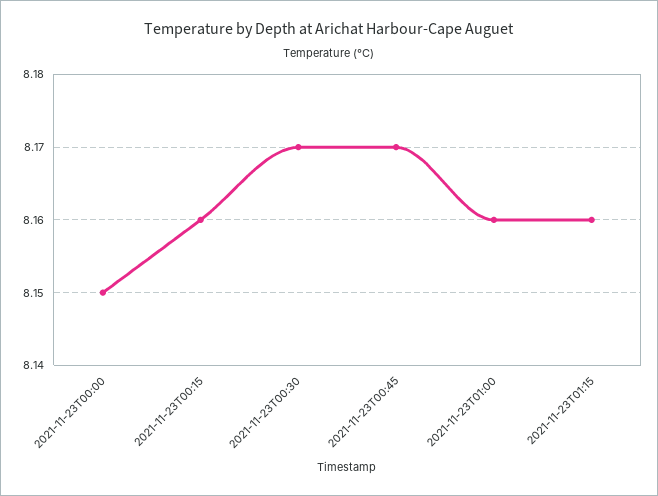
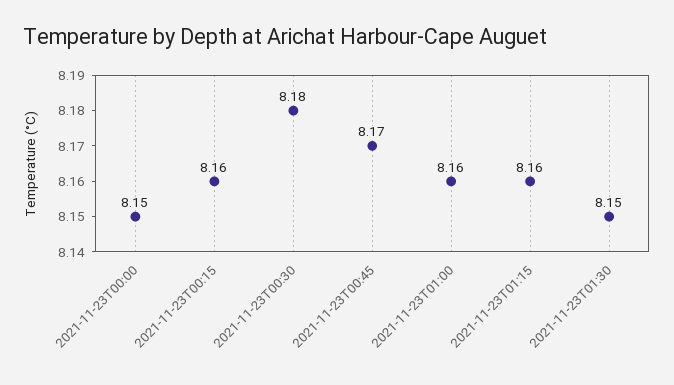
2021-11-23T00:30: 8.17 -> 8.18
2021-11-23T01:30: none -> 8.15

